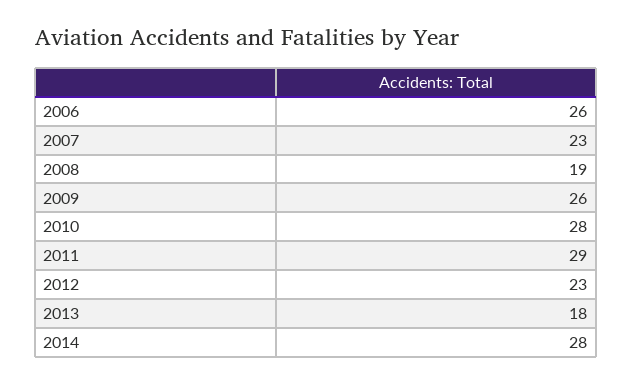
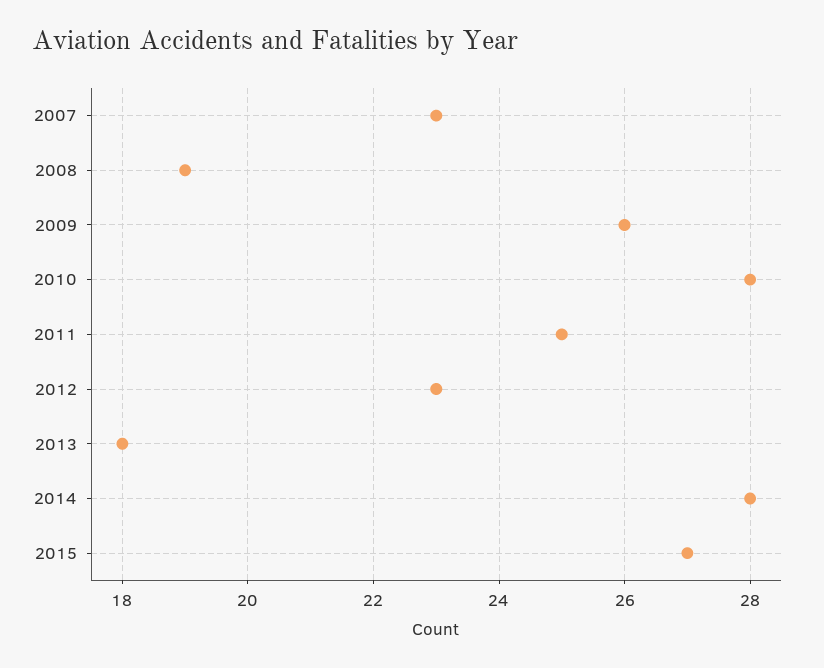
2006: 26 -> none
2011: 29 -> 25
2015: none -> 27

